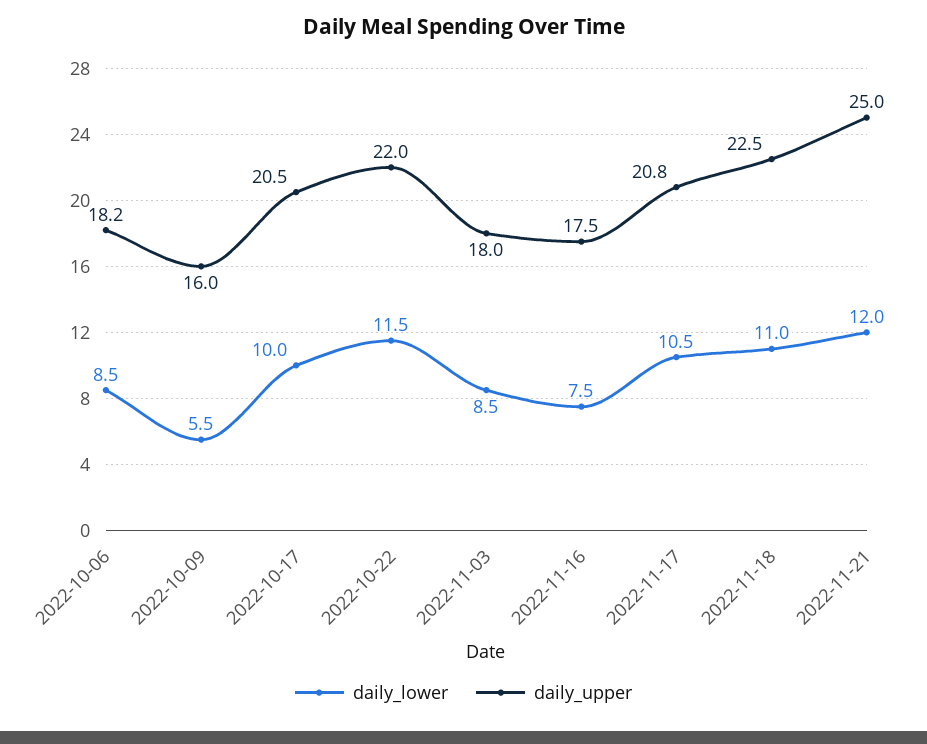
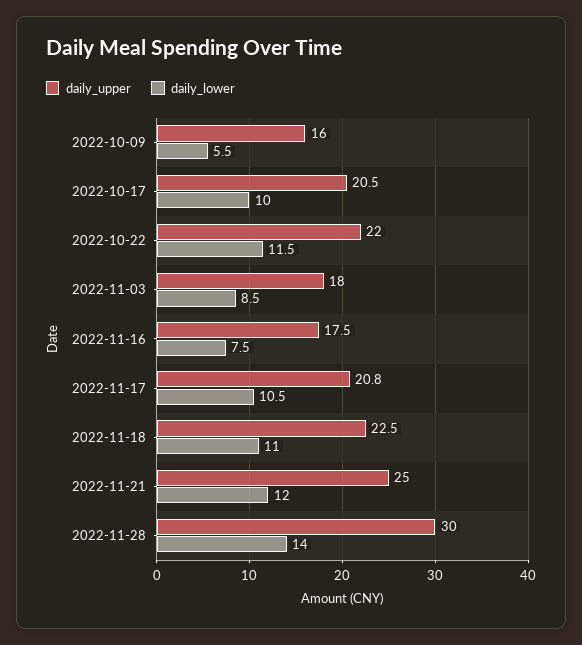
daily_lower, 2022-10-06: 8.5 -> none
daily_upper, 2022-10-06: 18.2 -> none
daily_upper, 2022-11-28: none -> 30
daily_lower, 2022-11-28: none -> 14

